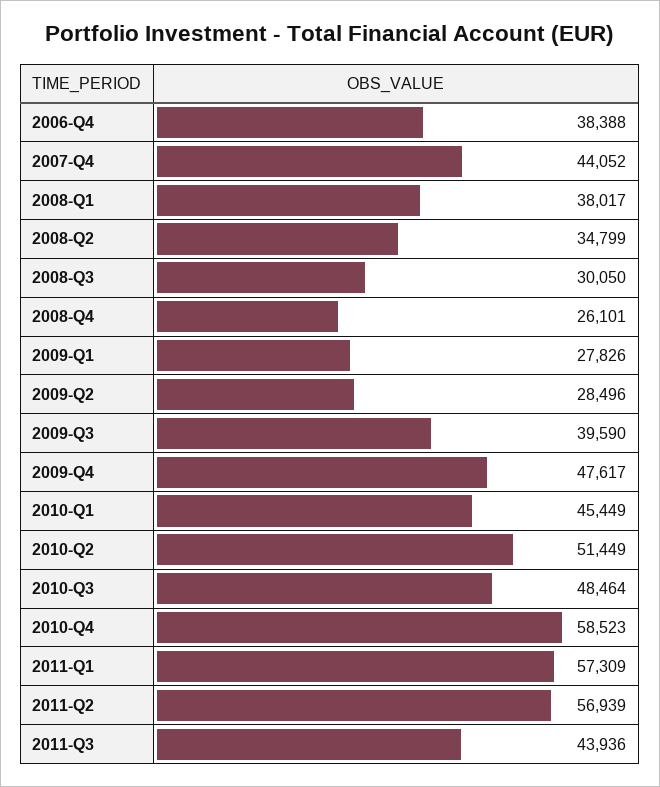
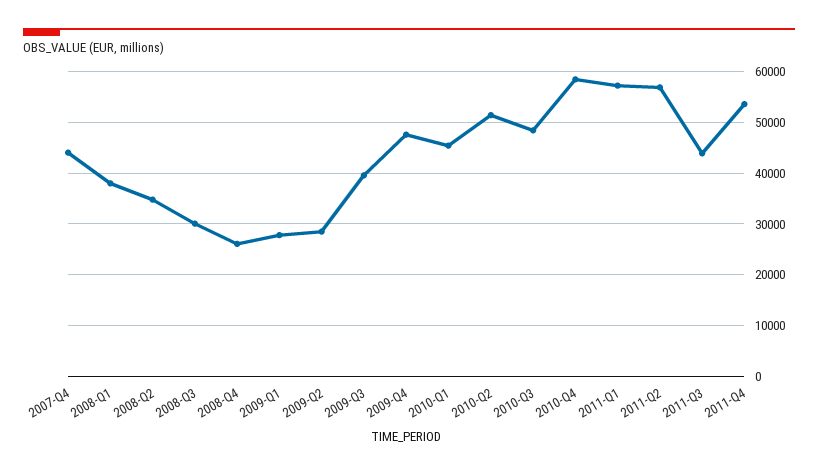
2006-Q4: 38388 -> none
2011-Q4: none -> 54000

